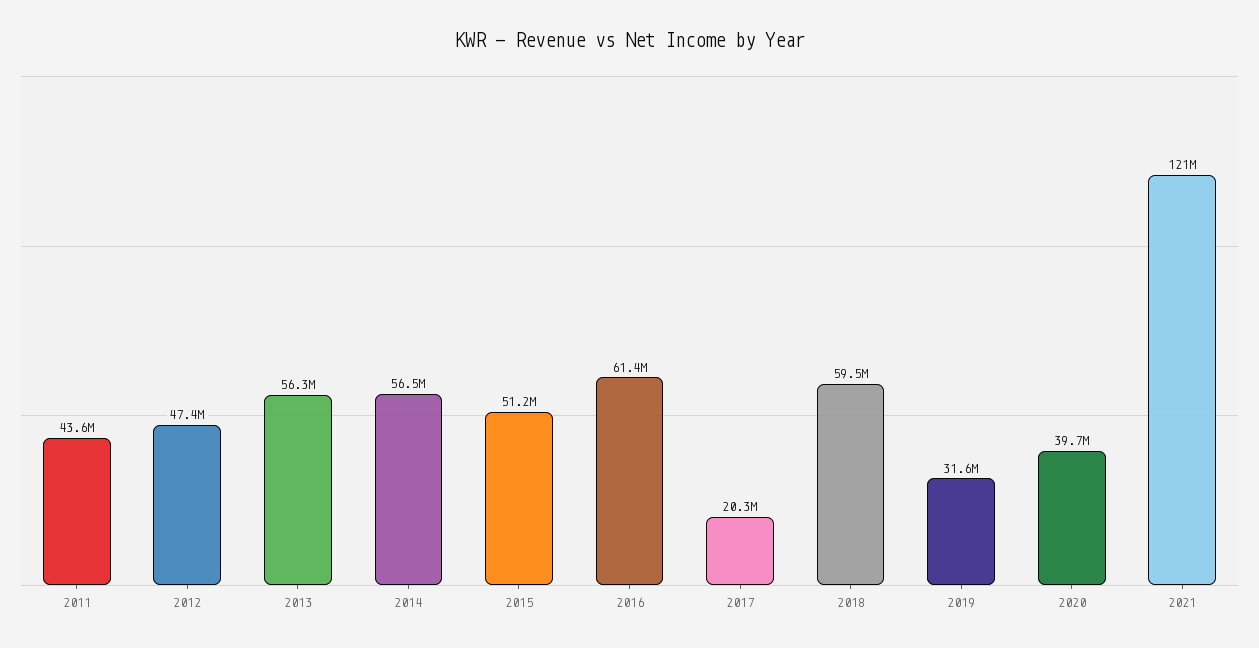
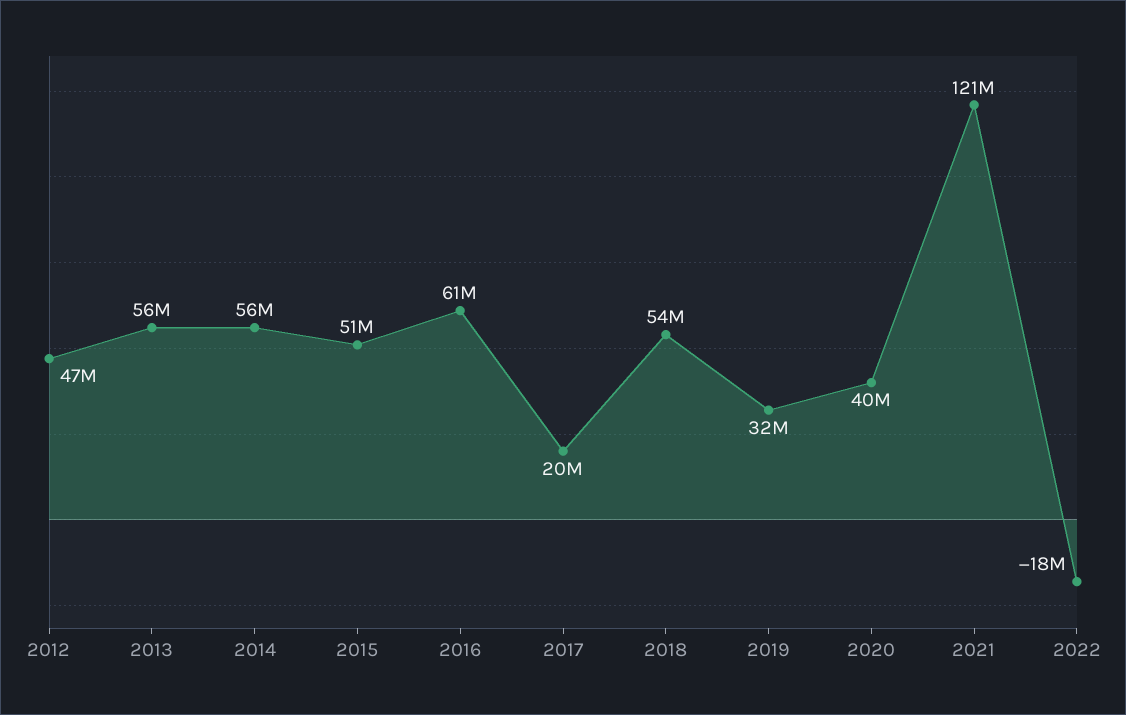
2011: 43600000 -> none
2018: 59500000 -> 54000000
2022: none -> -18000000

